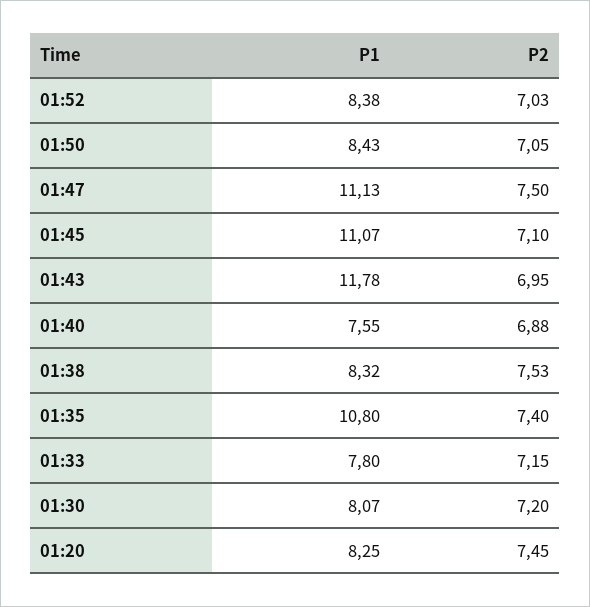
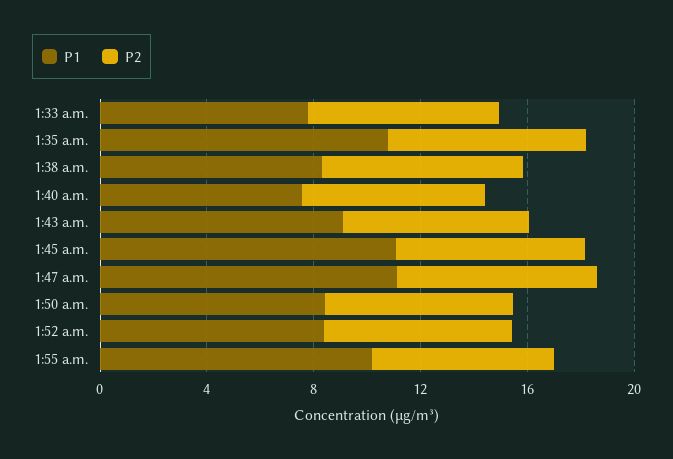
P1, 01:43: 11.78 -> 9
P1, 01:30: 8.07 -> none
P2, 01:30: 7.2 -> none
P1, 01:20: 8.25 -> none
P2, 01:20: 7.45 -> none
P1, 1:55 a.m.: none -> 10
P2, 1:55 a.m.: none -> 7

